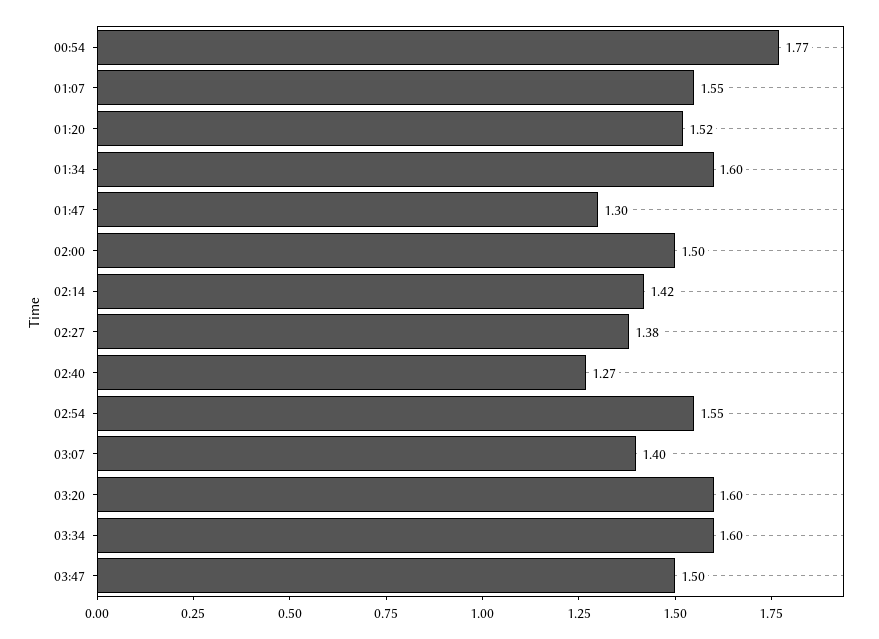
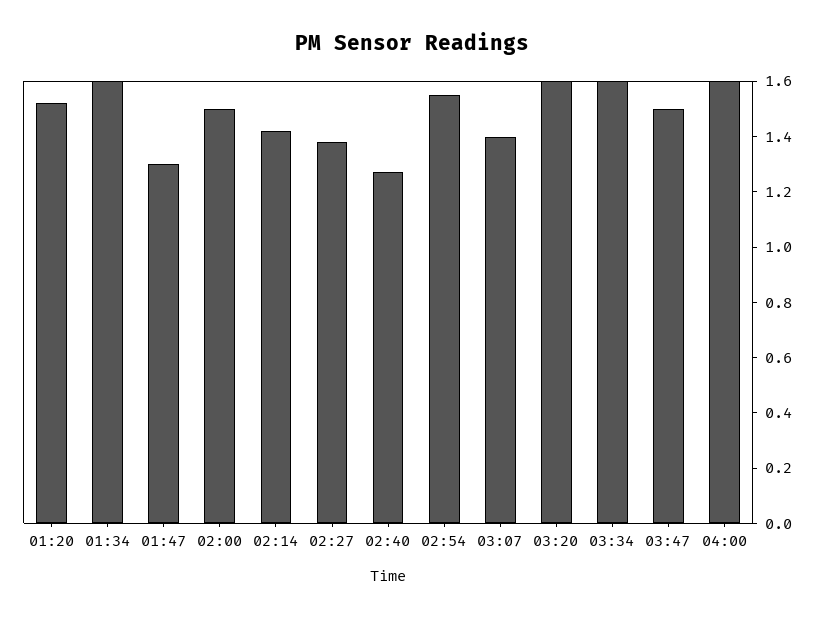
00:54: 1.77 -> none
01:07: 1.55 -> none
04:00: none -> 1.6

